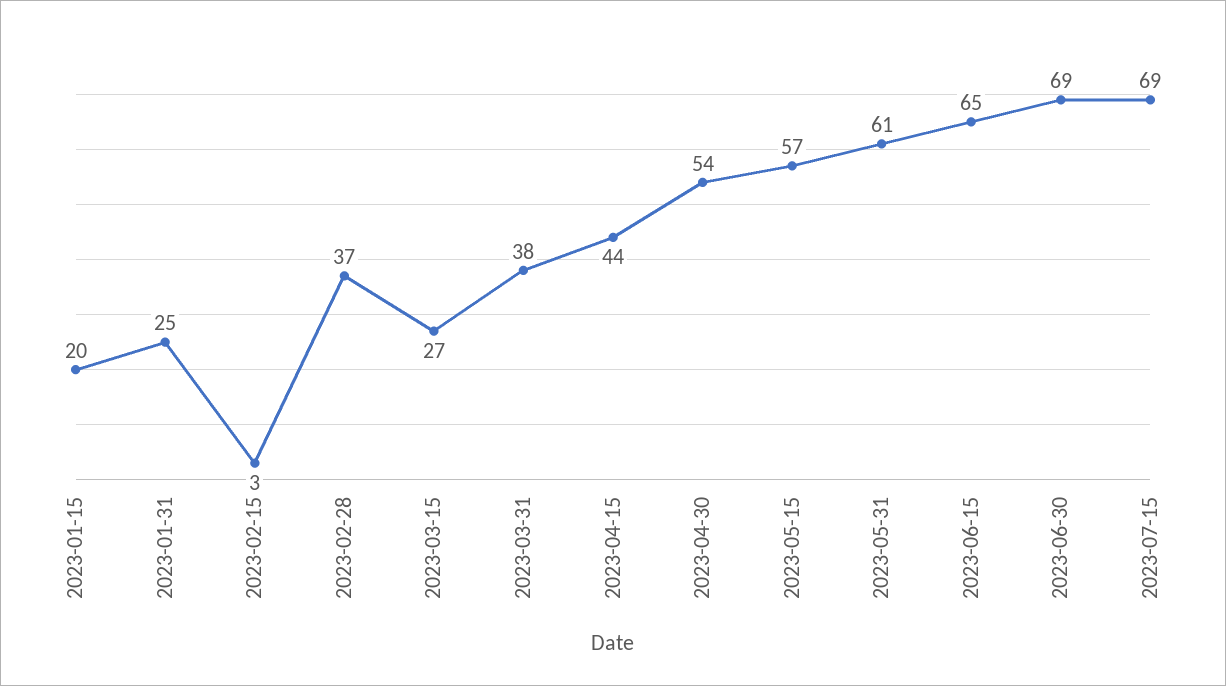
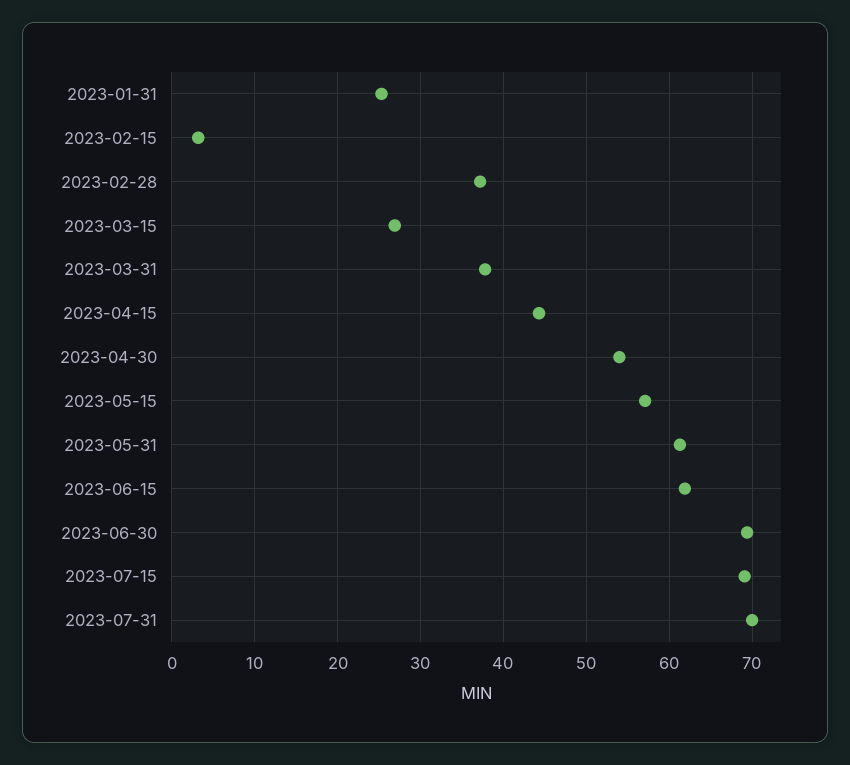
2023-01-15: 20 -> none
2023-06-15: 65 -> 62
2023-07-31: none -> 70

